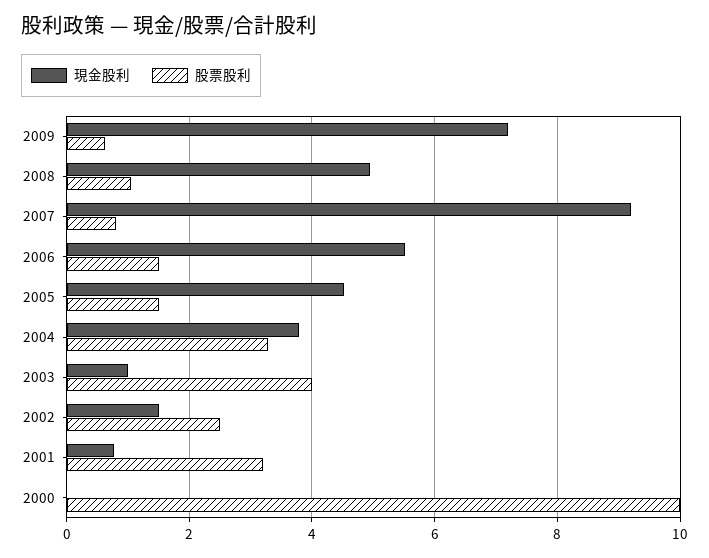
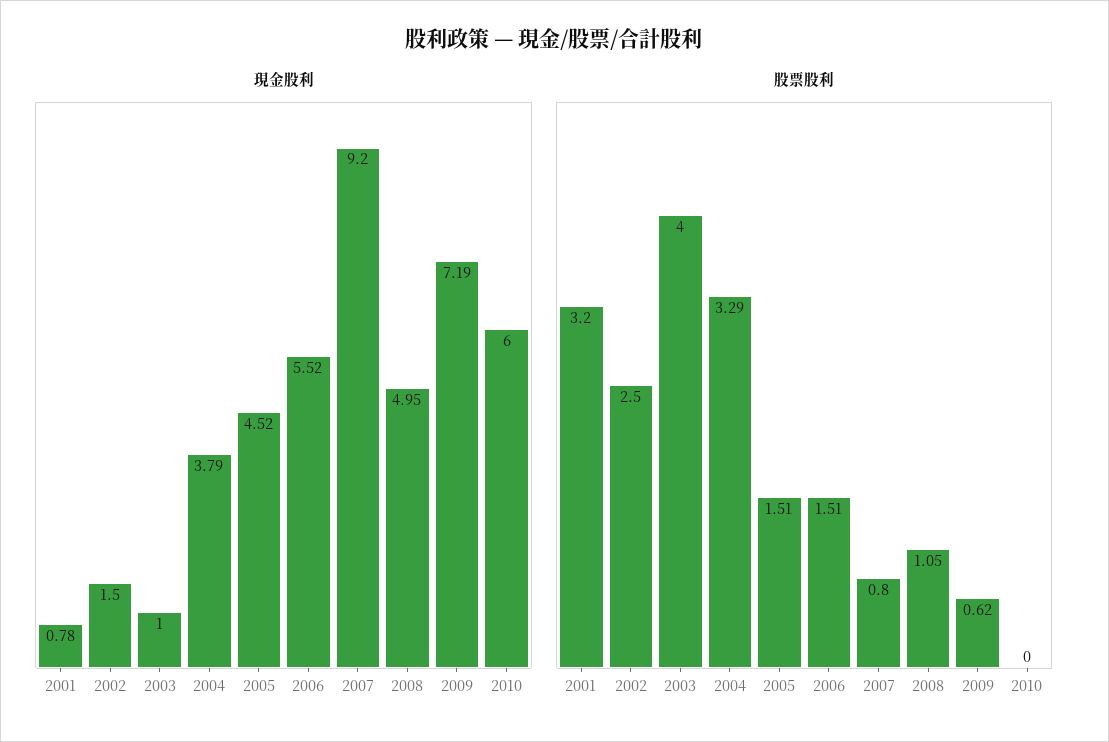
現金股利, 2000: 0 -> none
股票股利, 2000: 10 -> none
現金股利, 2010: none -> 6
股票股利, 2010: none -> 0

